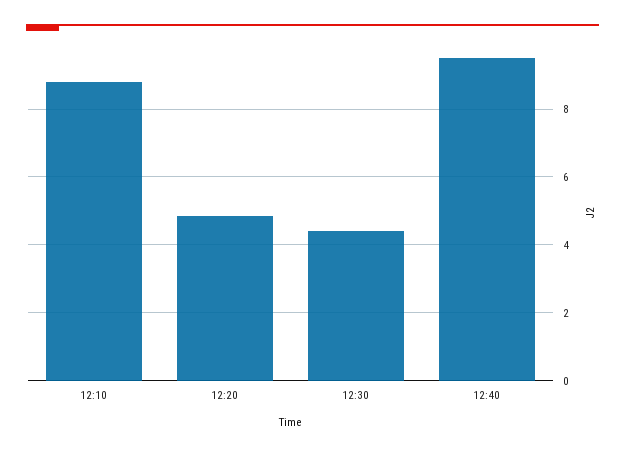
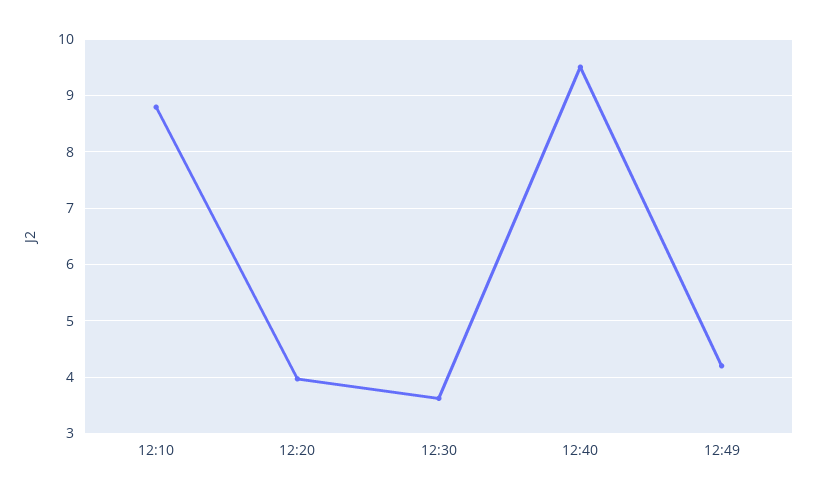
12:20: 4.8 -> 4
12:30: 4.4 -> 3.6
12:49: none -> 4.2

